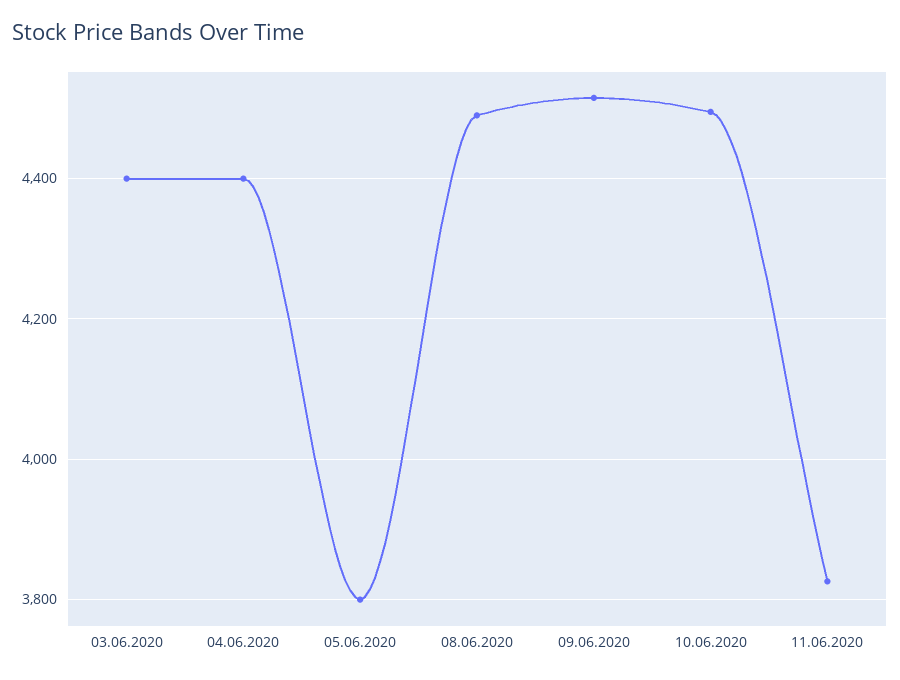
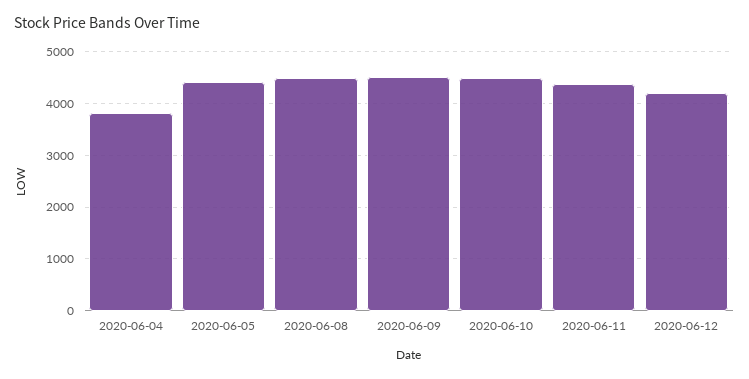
03.06.2020: 4400 -> none
04.06.2020: 4400 -> 3800
05.06.2020: 3800 -> 4400
11.06.2020: 3820 -> 4400
2020-06-12: none -> 4200

